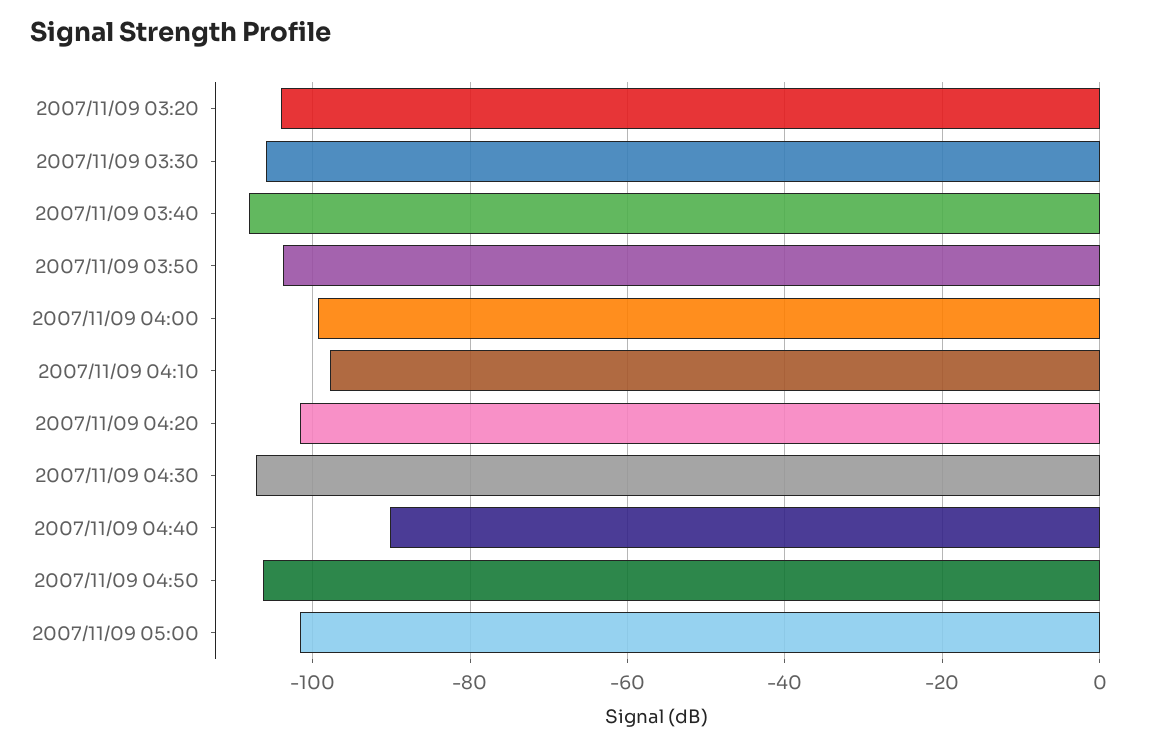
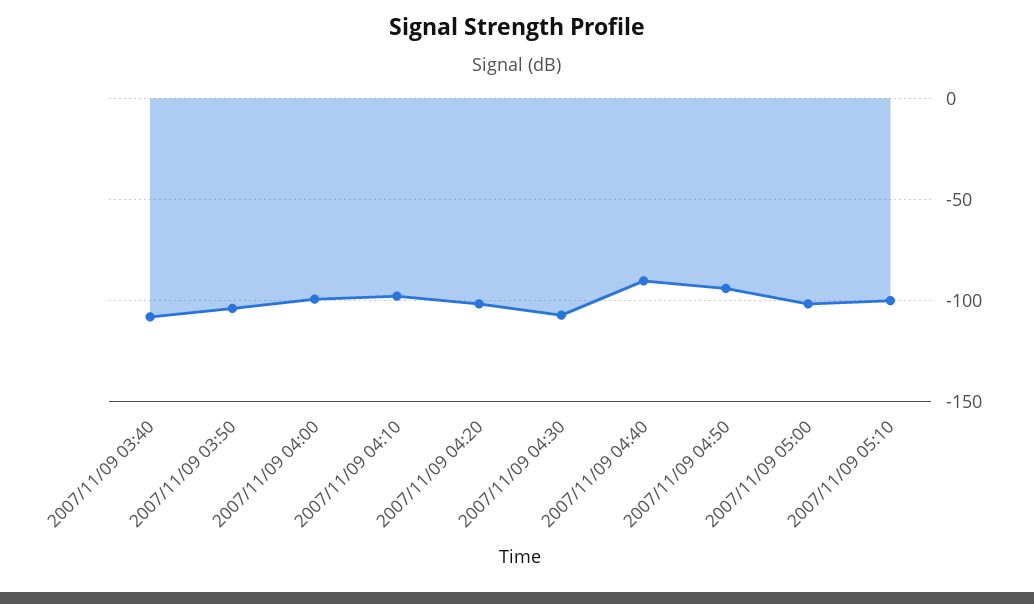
2007/11/09 03:20: -104 -> none
2007/11/09 03:30: -106 -> none
2007/11/09 04:50: -106 -> -95
2007/11/09 05:10: none -> -100

